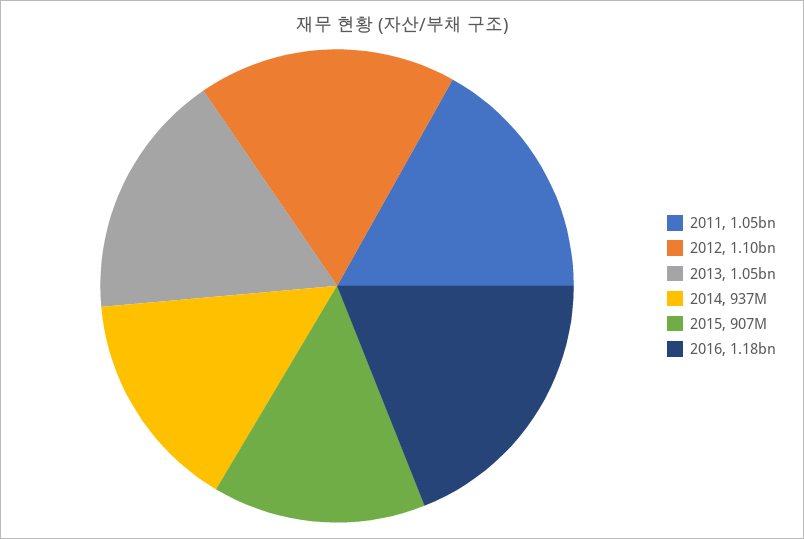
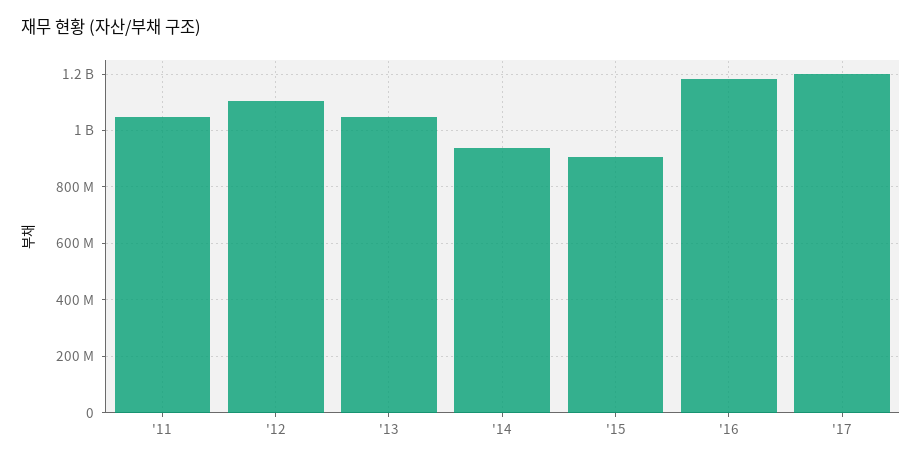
'17: none -> 1200000000

